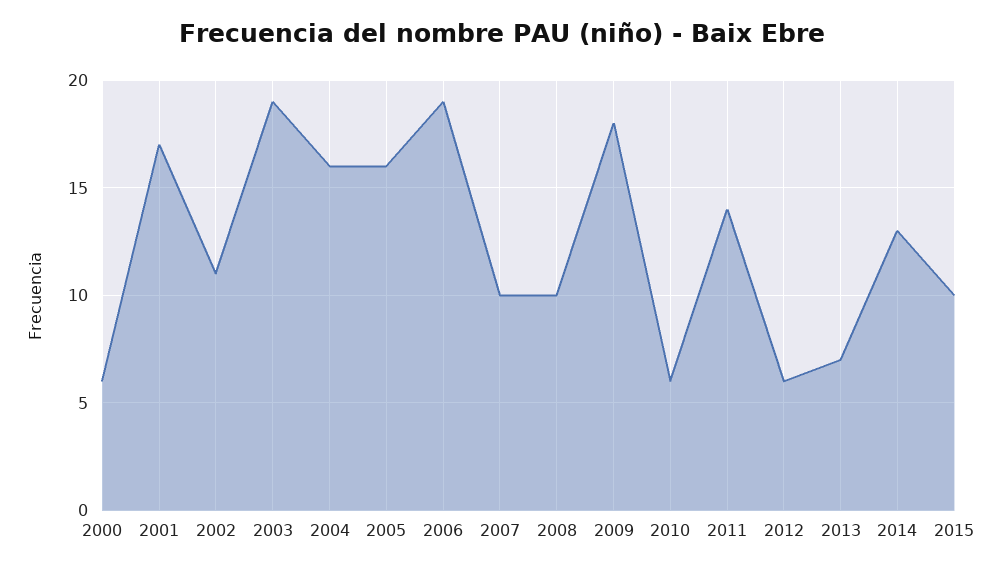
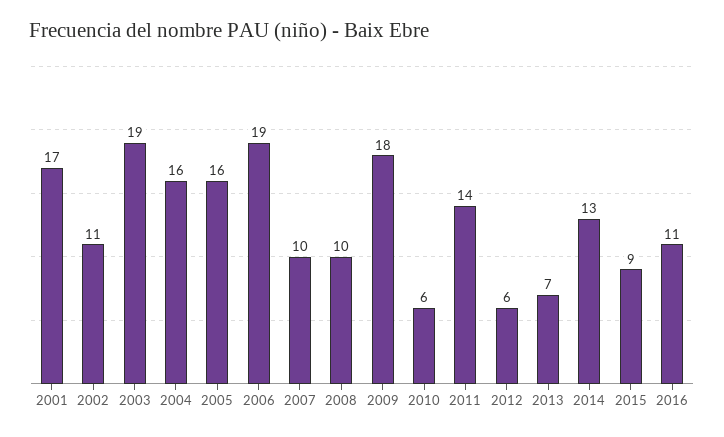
2000: 6 -> none
2015: 10 -> 9
2016: none -> 11

